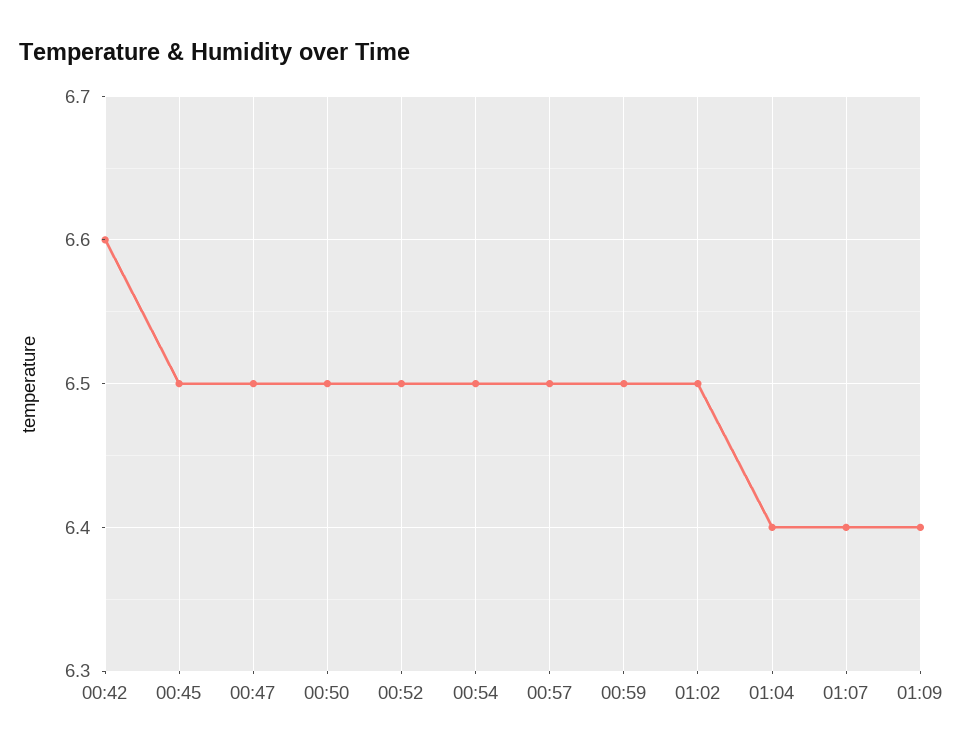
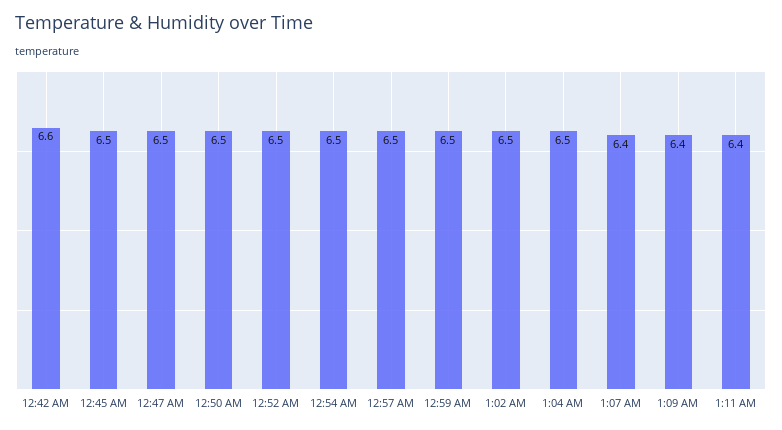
01:04: 6.4 -> 6.5
1:11 AM: none -> 6.4

